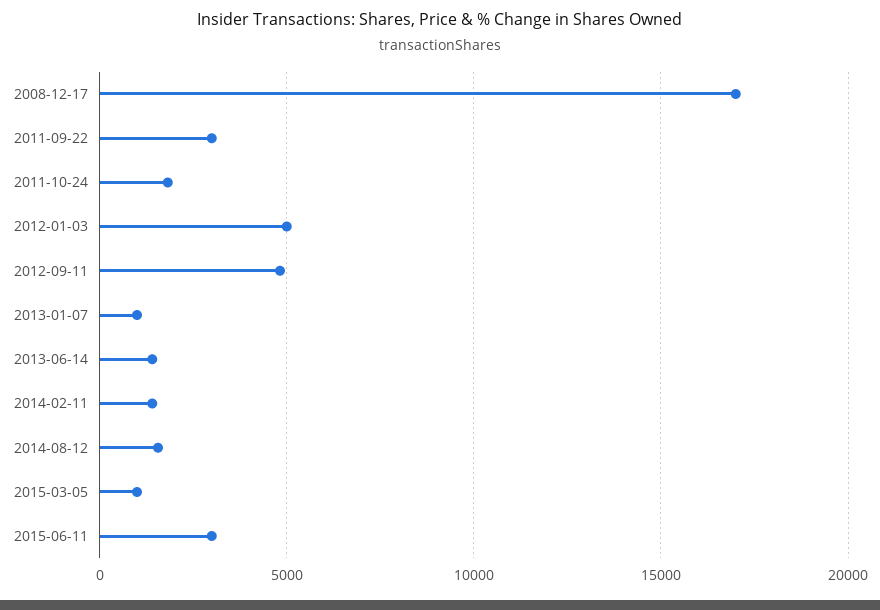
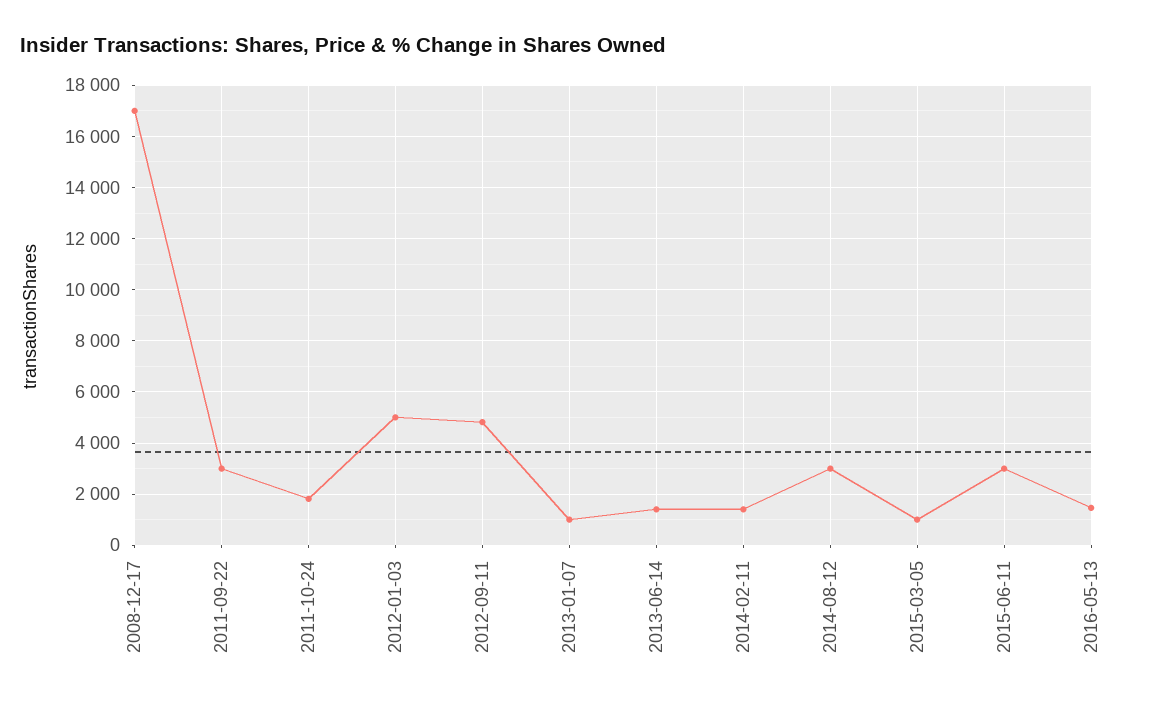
2014-08-12: 1500 -> 3000
2016-05-13: none -> 1500

